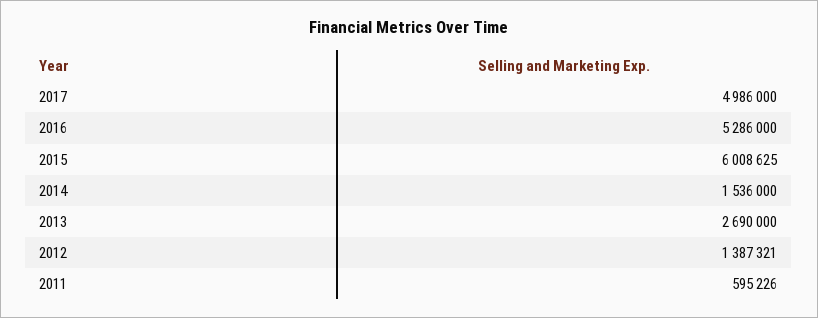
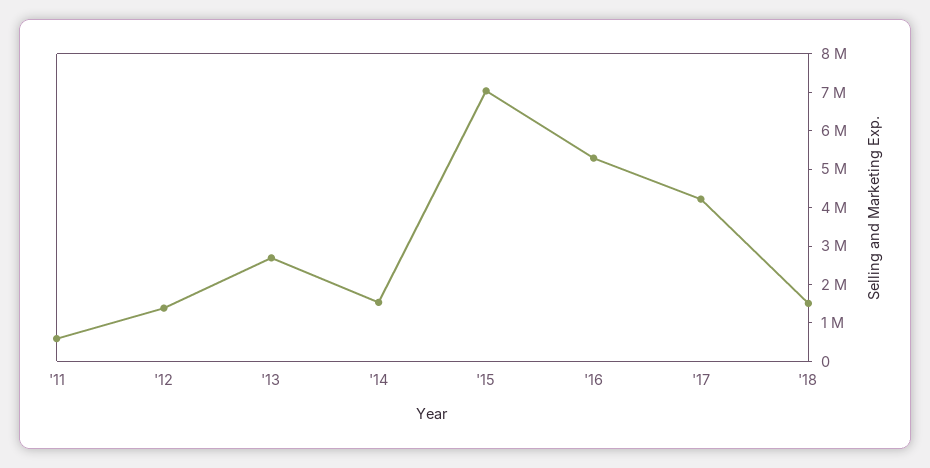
2017: 4986000 -> 4250000
2015: 6008625 -> 7000000
'18: none -> 1500000

